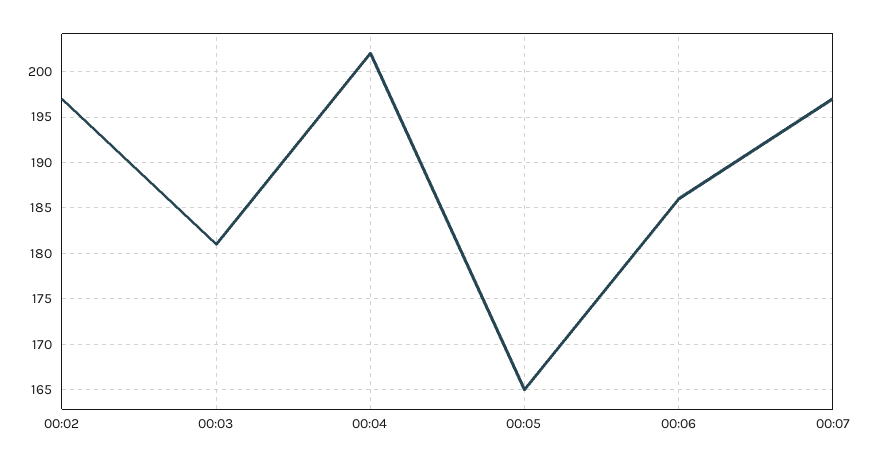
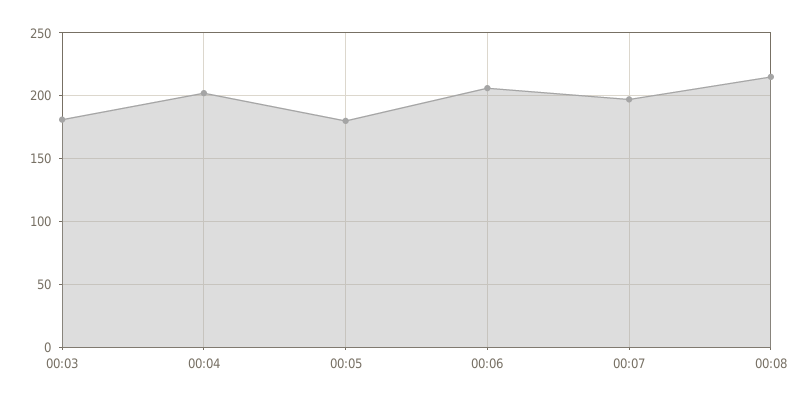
00:02: 197 -> none
00:05: 165 -> 180
00:06: 186 -> 205
00:08: none -> 215

